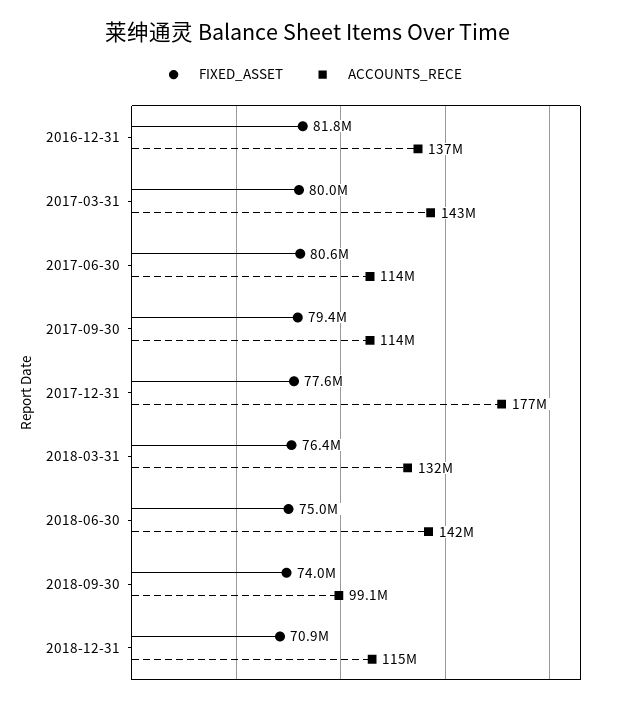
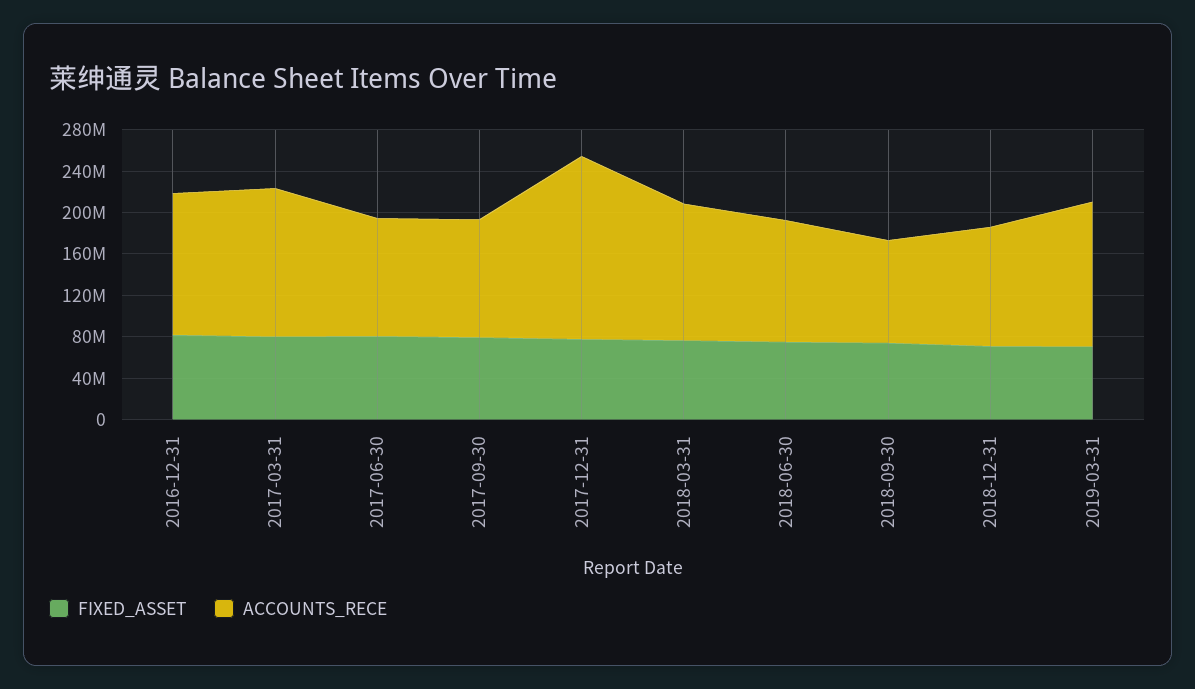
ACCOUNTS_RECE, 2018-06-30: 142000000 -> 120000000
FIXED_ASSET, 2019-03-31: none -> 70000000
ACCOUNTS_RECE, 2019-03-31: none -> 140000000

